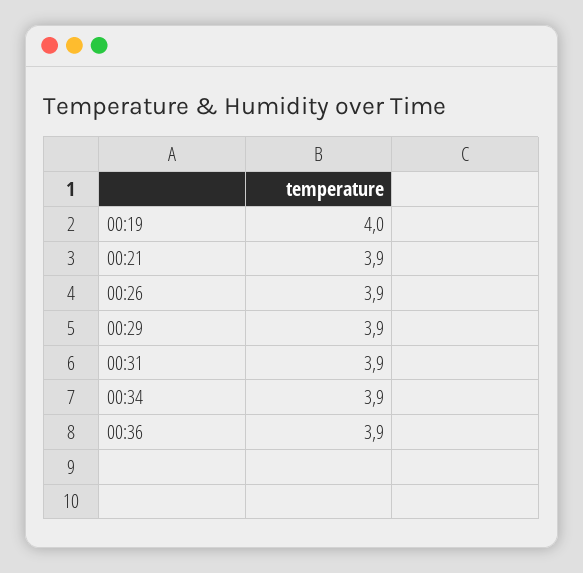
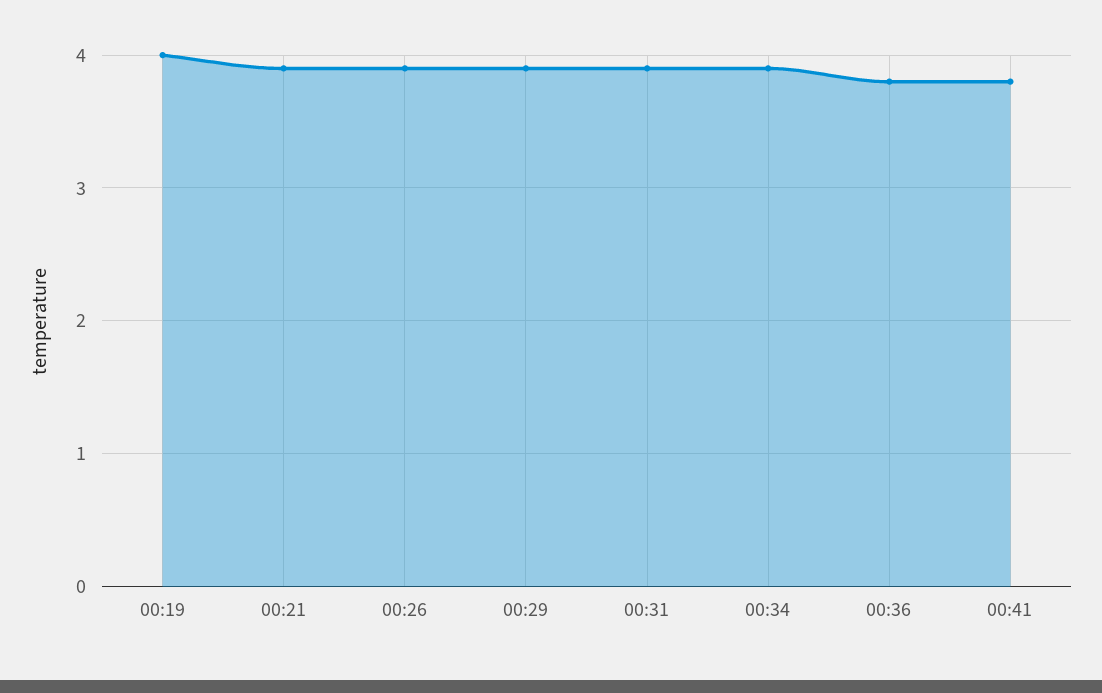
00:36: 3.9 -> 3.8
00:41: none -> 3.8

